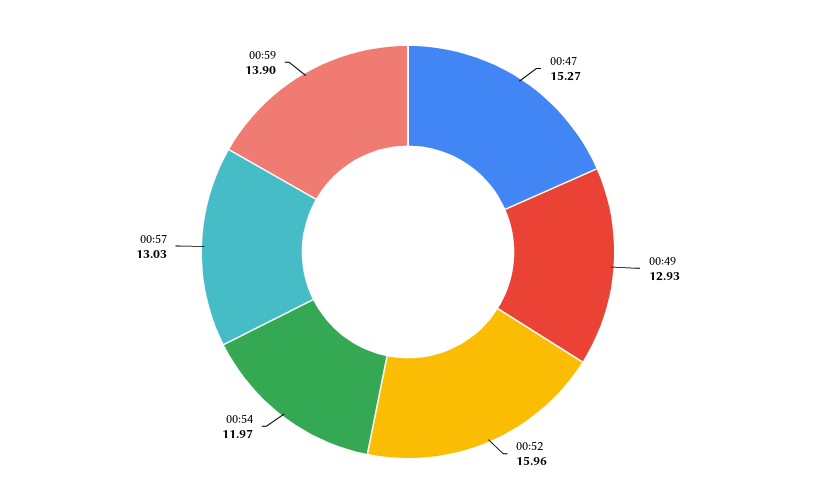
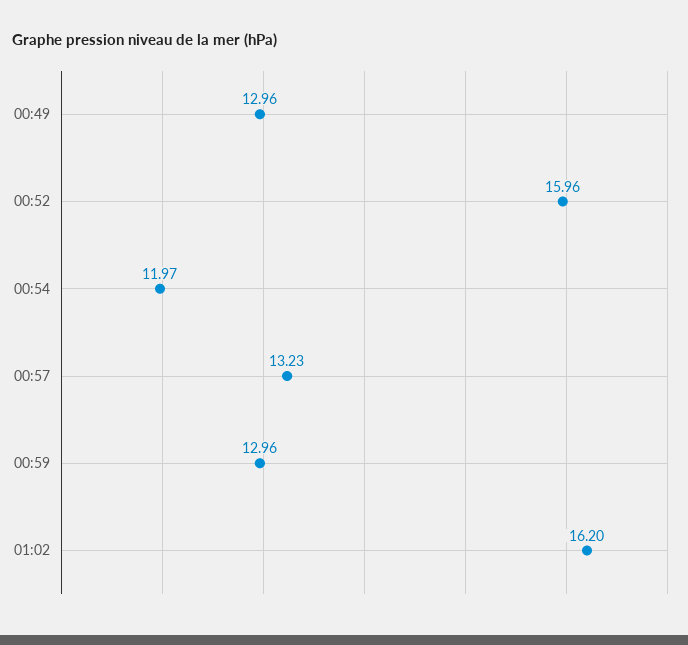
00:47: 15.27 -> none
00:49: 12.93 -> 12.96
00:57: 13.03 -> 13.23
00:59: 13.9 -> 12.96
01:02: none -> 16.2

